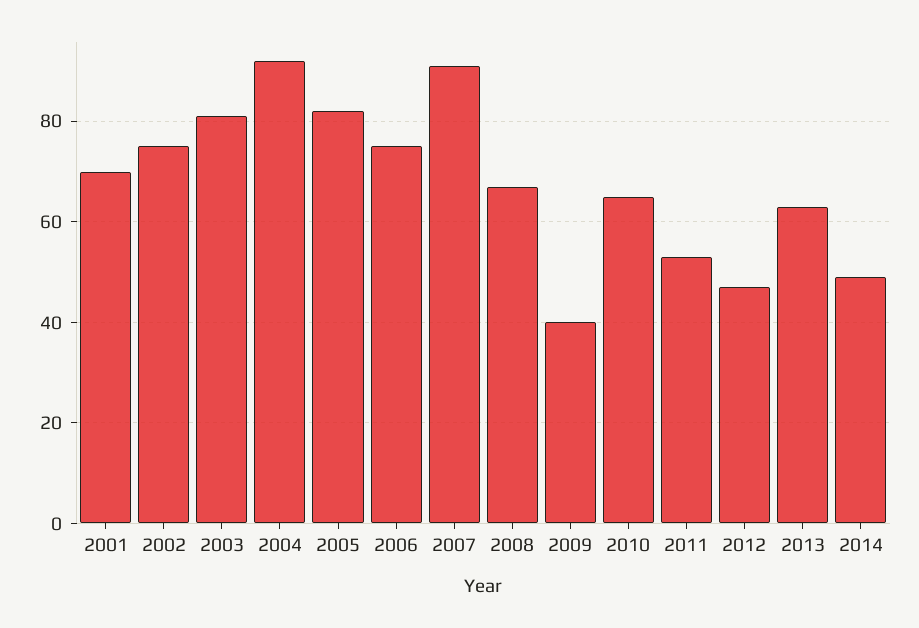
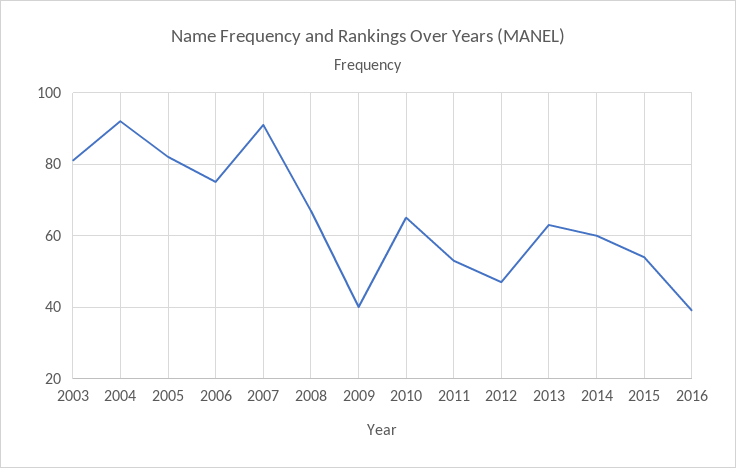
2001: 70 -> none
2002: 75 -> none
2014: 50 -> 60
2015: none -> 55
2016: none -> 40

